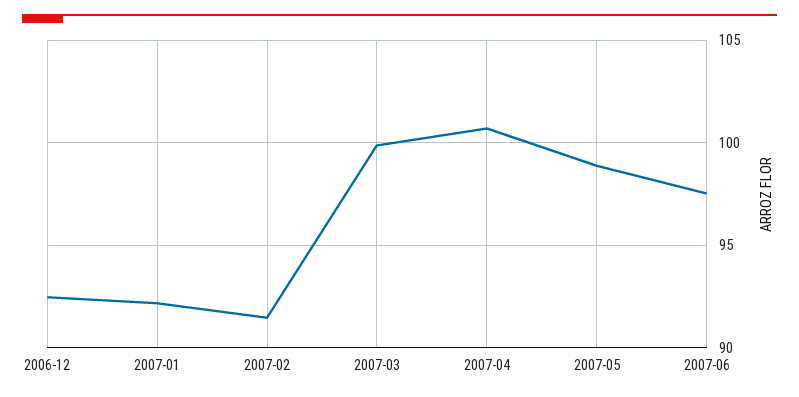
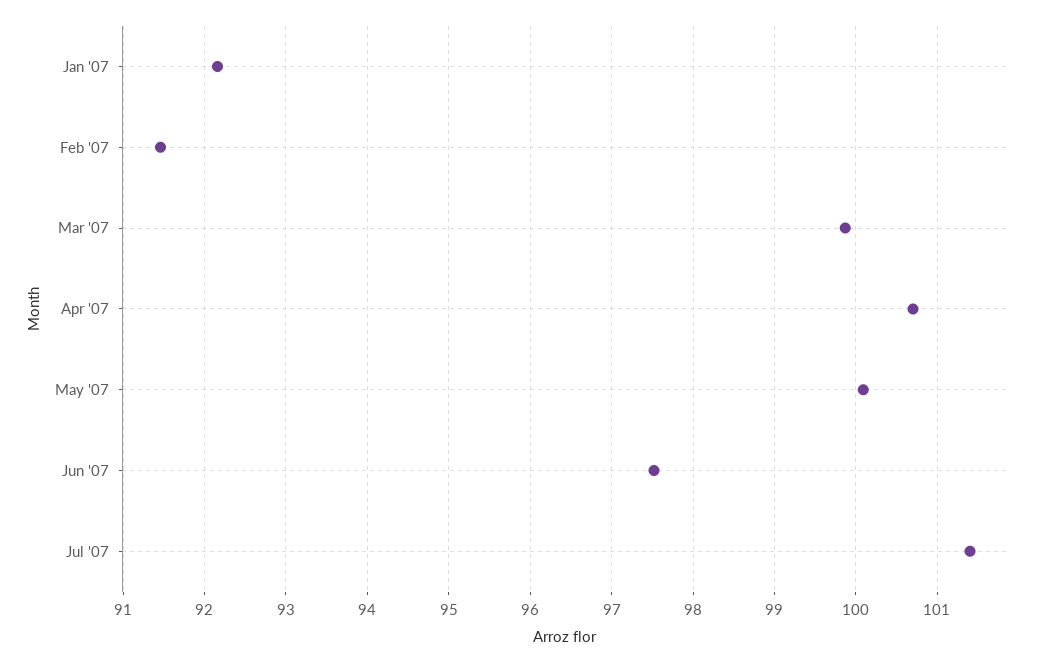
2006-12: 92.5 -> none
2007-05: 99 -> 100.1
Jul '07: none -> 101.4

